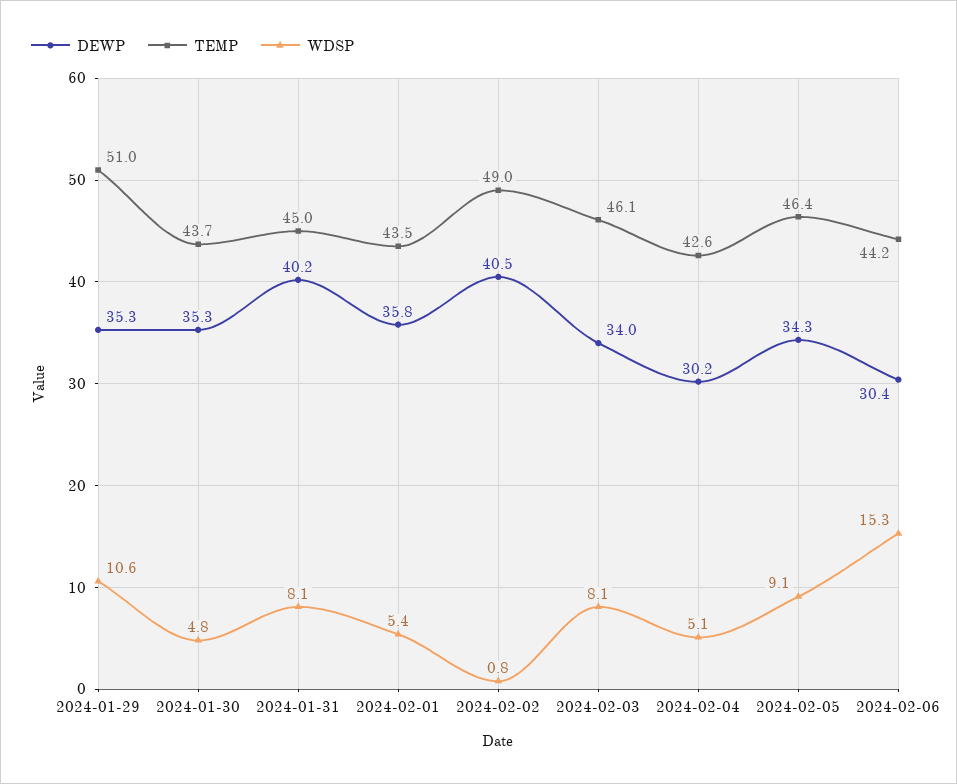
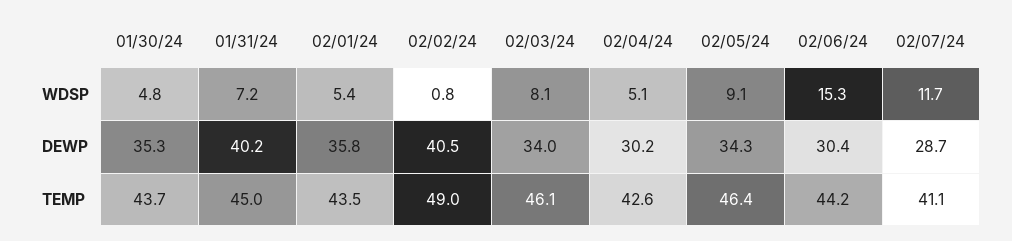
DEWP, 2024-01-29: 35.3 -> none
TEMP, 2024-01-29: 51 -> none
WDSP, 2024-01-29: 10.6 -> none
WDSP, 2024-01-31: 8.1 -> 7.2
WDSP, 02/07/24: none -> 11.7
DEWP, 02/07/24: none -> 28.7
TEMP, 02/07/24: none -> 41.1

